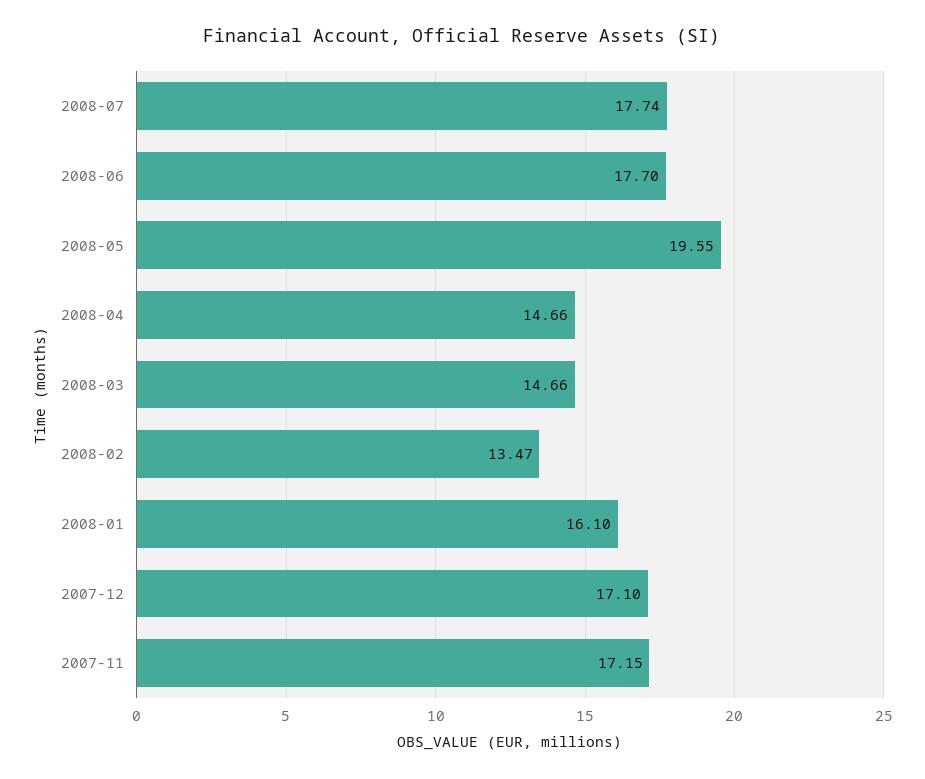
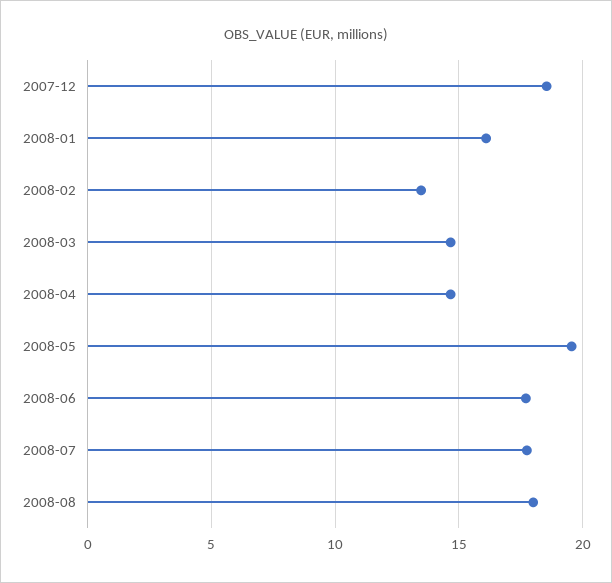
2007-12: 17.1 -> 18.5
2007-11: 17.15 -> none
2008-08: none -> 18

